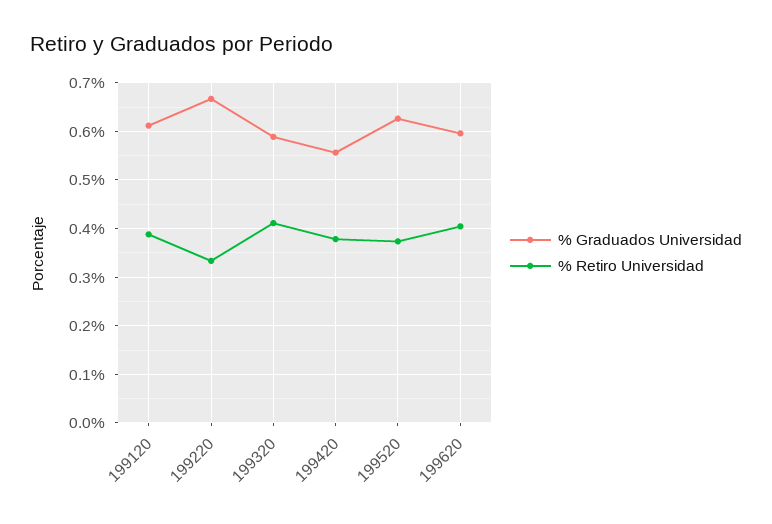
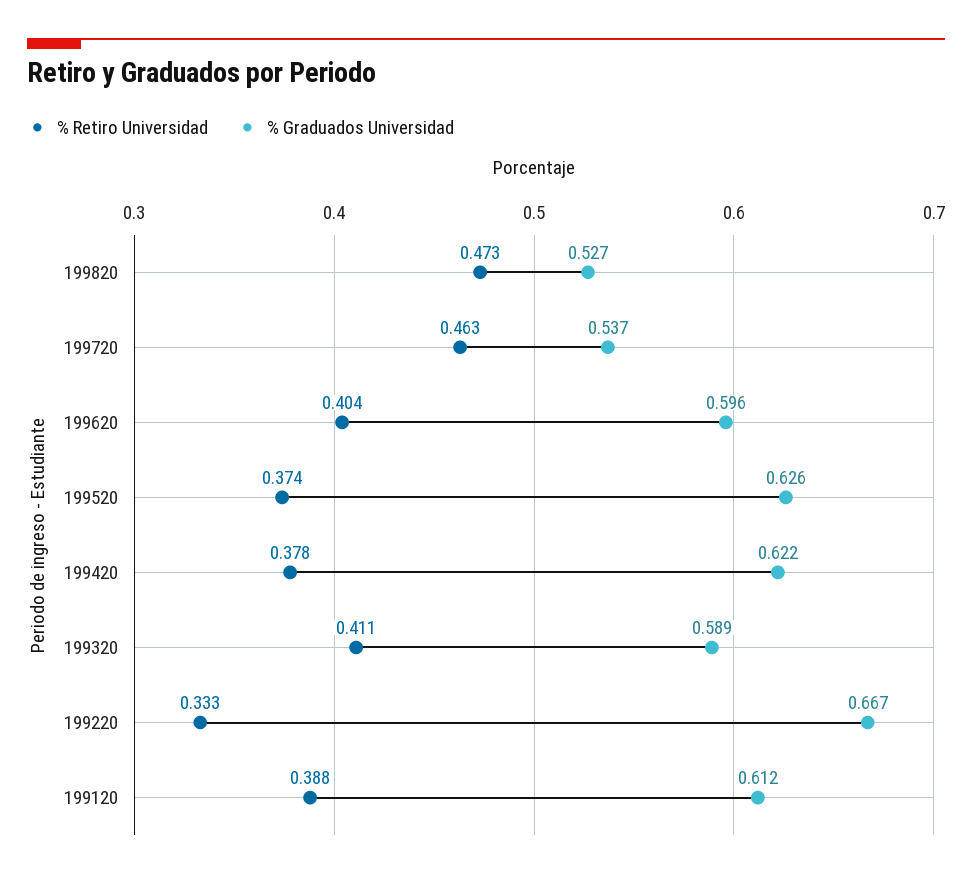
% Graduados Universidad, 199420: 0.56 -> 0.622
% Retiro Universidad, 199820: none -> 0.473
% Graduados Universidad, 199820: none -> 0.527
% Retiro Universidad, 199720: none -> 0.463
% Graduados Universidad, 199720: none -> 0.537

